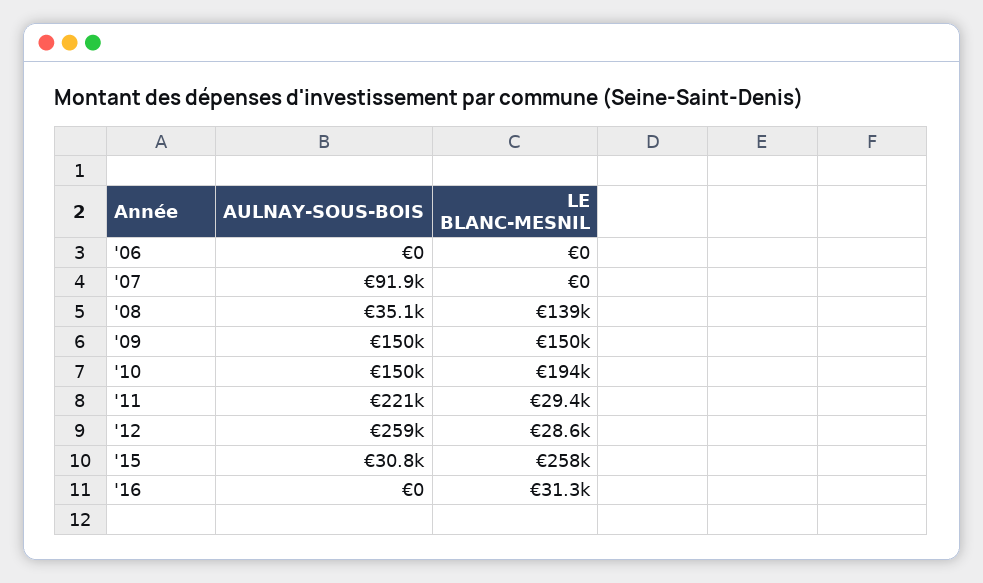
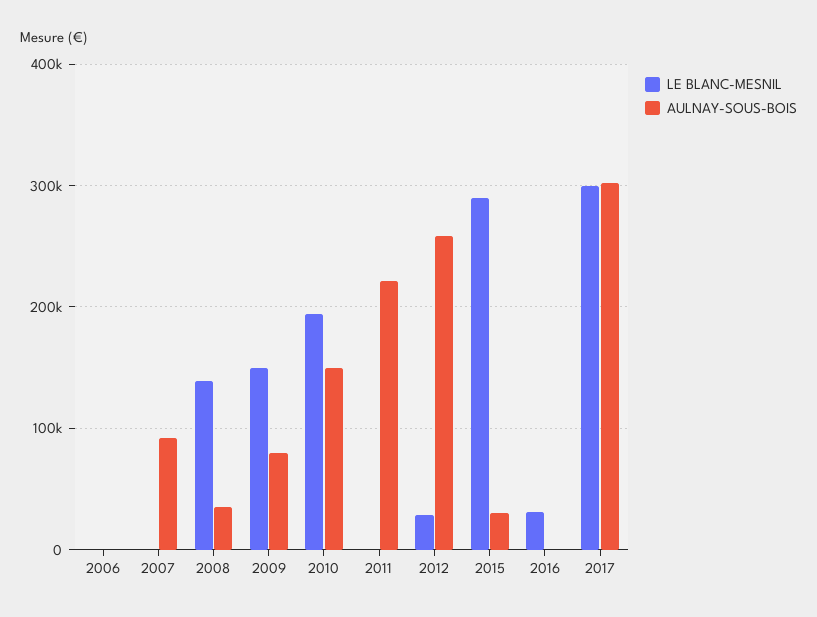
AULNAY-SOUS-BOIS, '09: 150000 -> 80000
LE BLANC-MESNIL, '11: 29400 -> 0
LE BLANC-MESNIL, '15: 258000 -> 290000
LE BLANC-MESNIL, 2017: none -> 300000
AULNAY-SOUS-BOIS, 2017: none -> 300000

